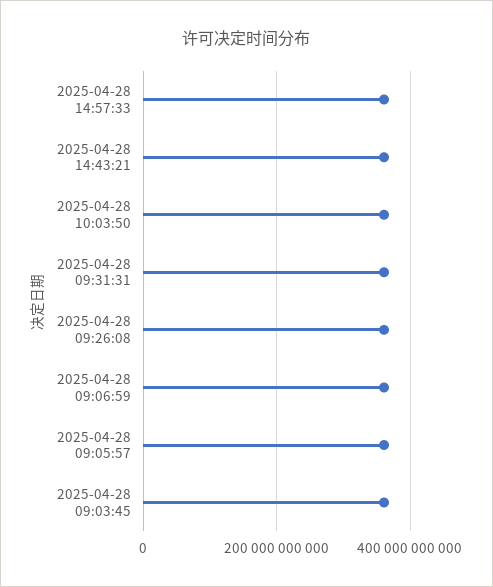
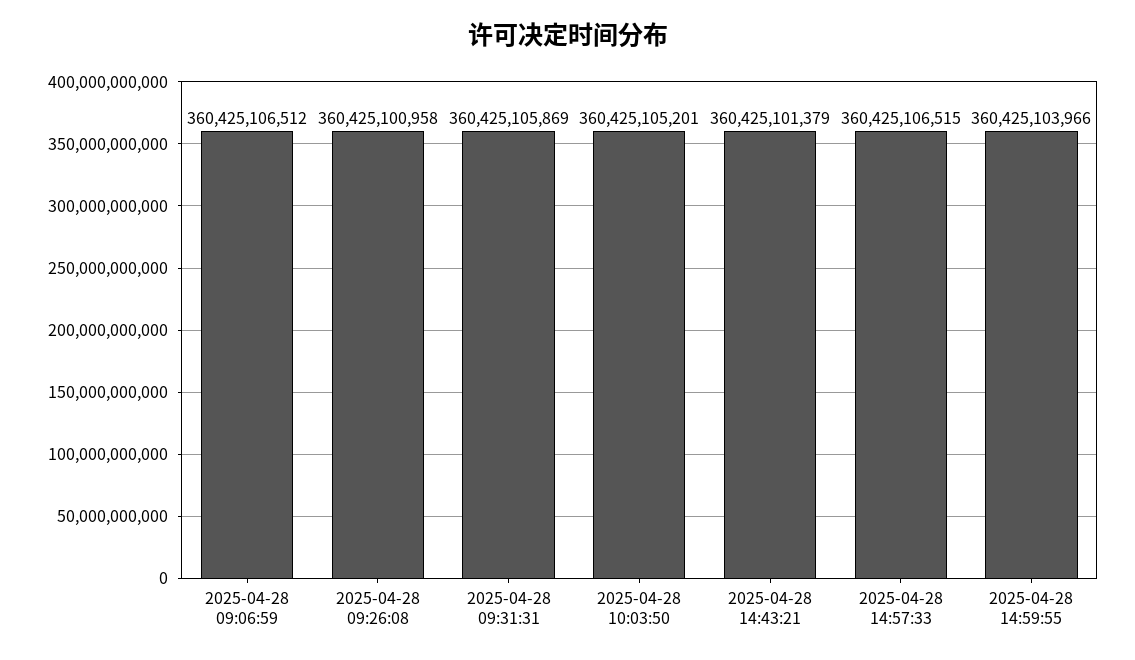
2025-04-28 09:05:57: 360000000000 -> none
2025-04-28 09:03:45: 360000000000 -> none
2025-04-28 14:59:55: none -> 360425103966

